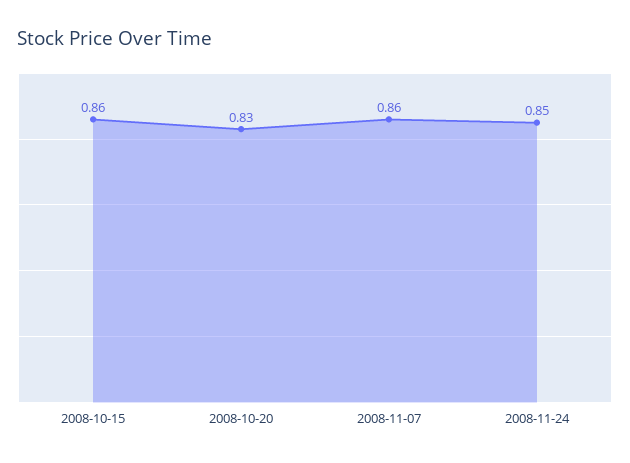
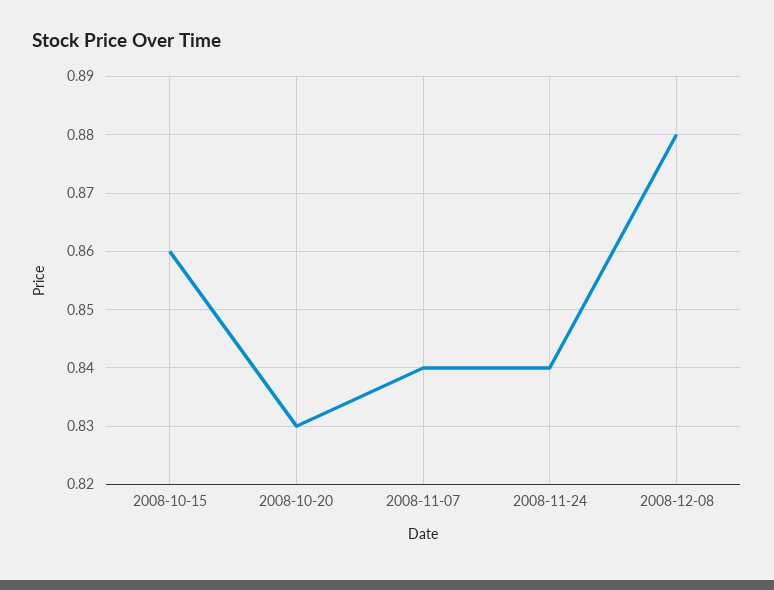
2008-11-07: 0.86 -> 0.84
2008-11-24: 0.85 -> 0.84
2008-12-08: none -> 0.88

